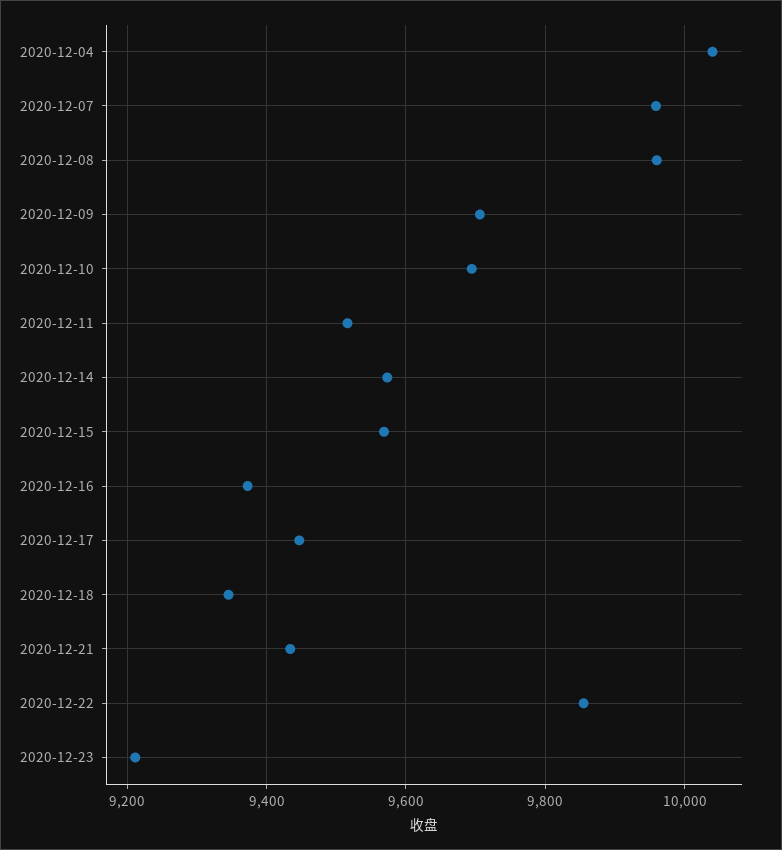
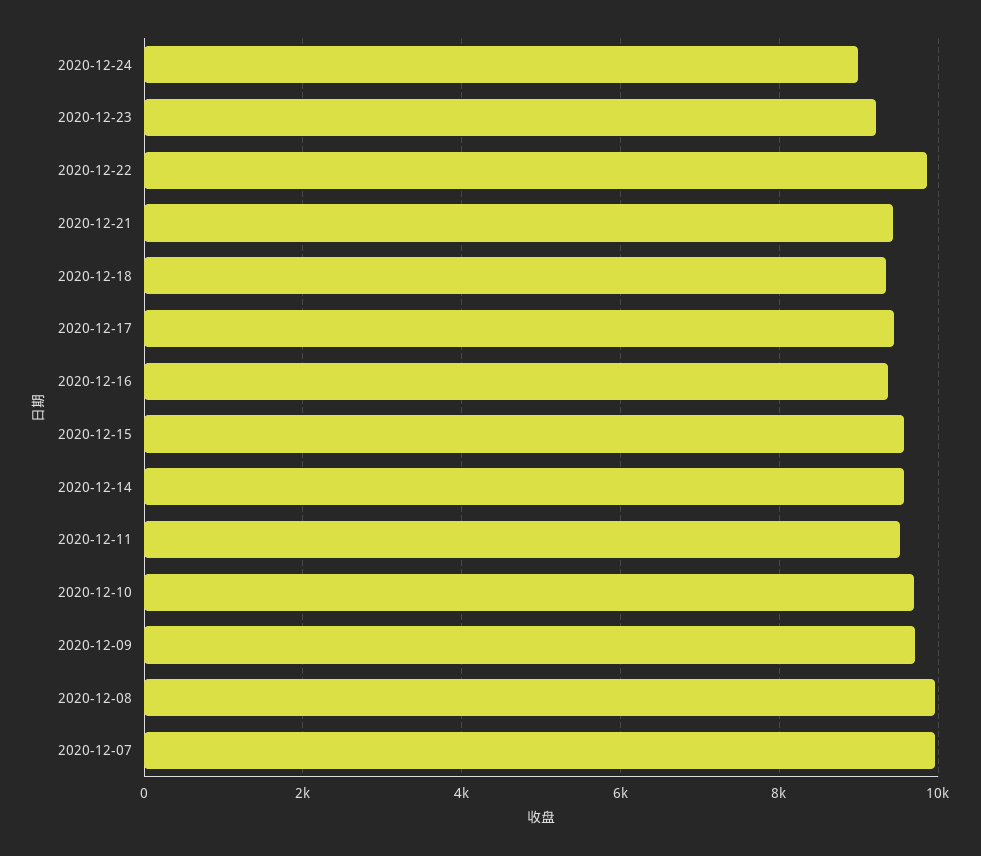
2020-12-04: 10040 -> none
2020-12-24: none -> 9000

